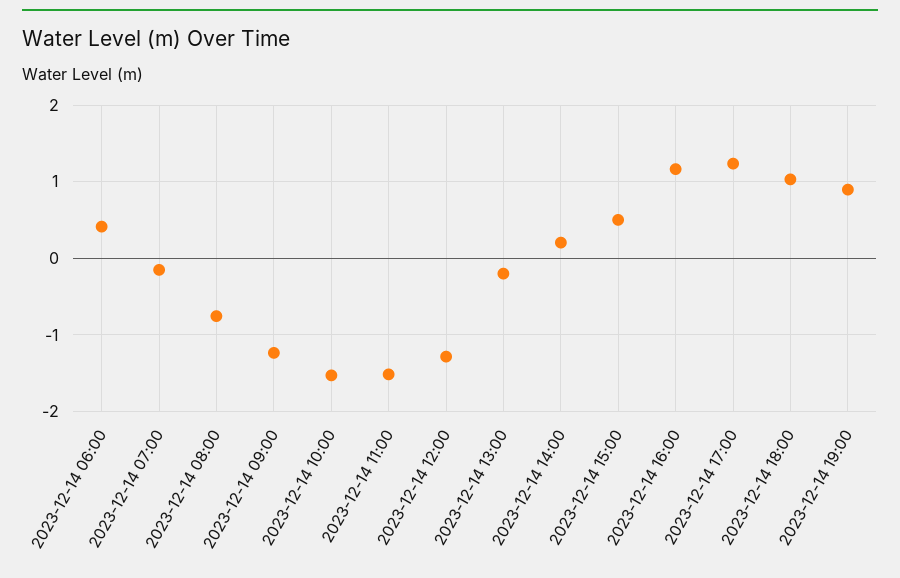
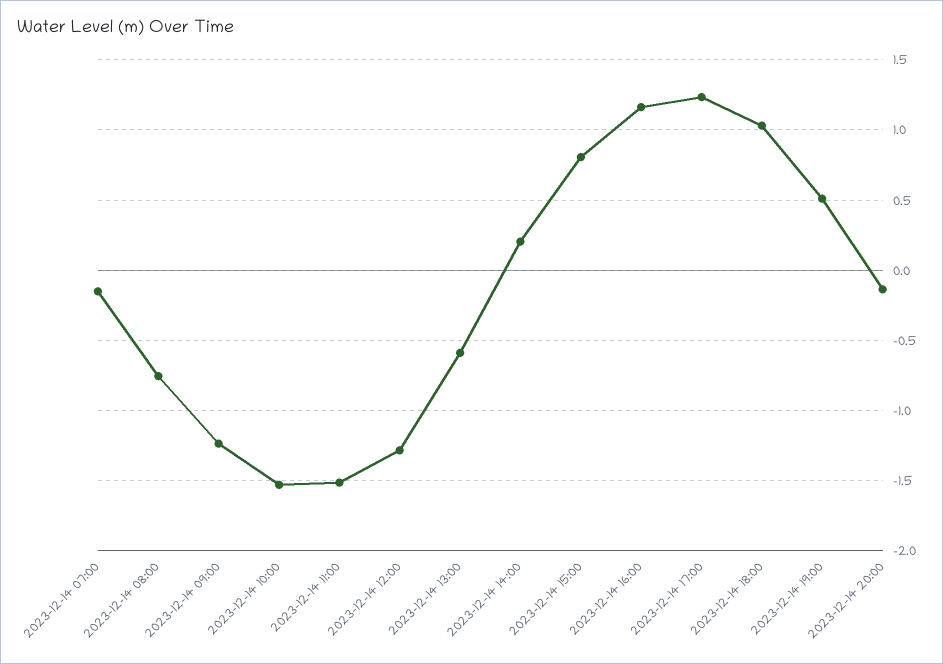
2023-12-14 06:00: 0.4 -> none
2023-12-14 13:00: -0.2 -> -0.6
2023-12-14 15:00: 0.5 -> 0.8
2023-12-14 19:00: 0.9 -> 0.5
2023-12-14 20:00: none -> -0.15

